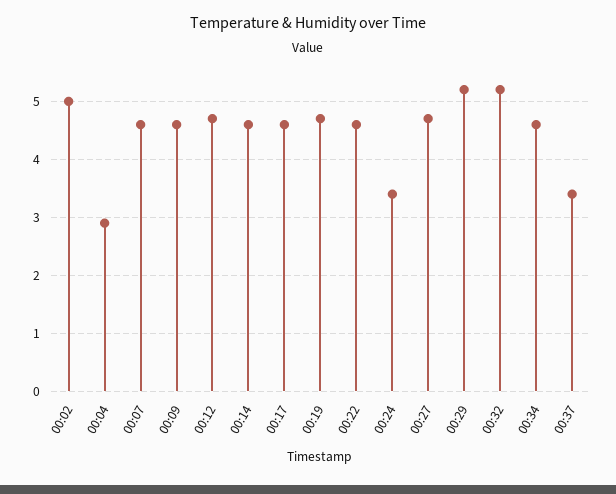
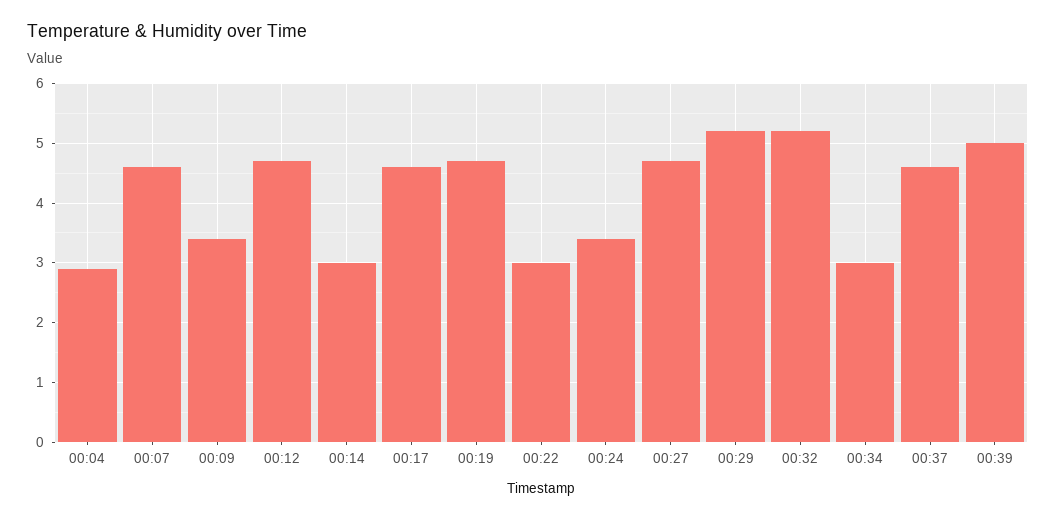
00:02: 5 -> none
00:09: 4.5 -> 3.5
00:14: 4.5 -> 3
00:22: 4.5 -> 3
00:34: 4.5 -> 3
00:37: 3.5 -> 4.5
00:39: none -> 5

